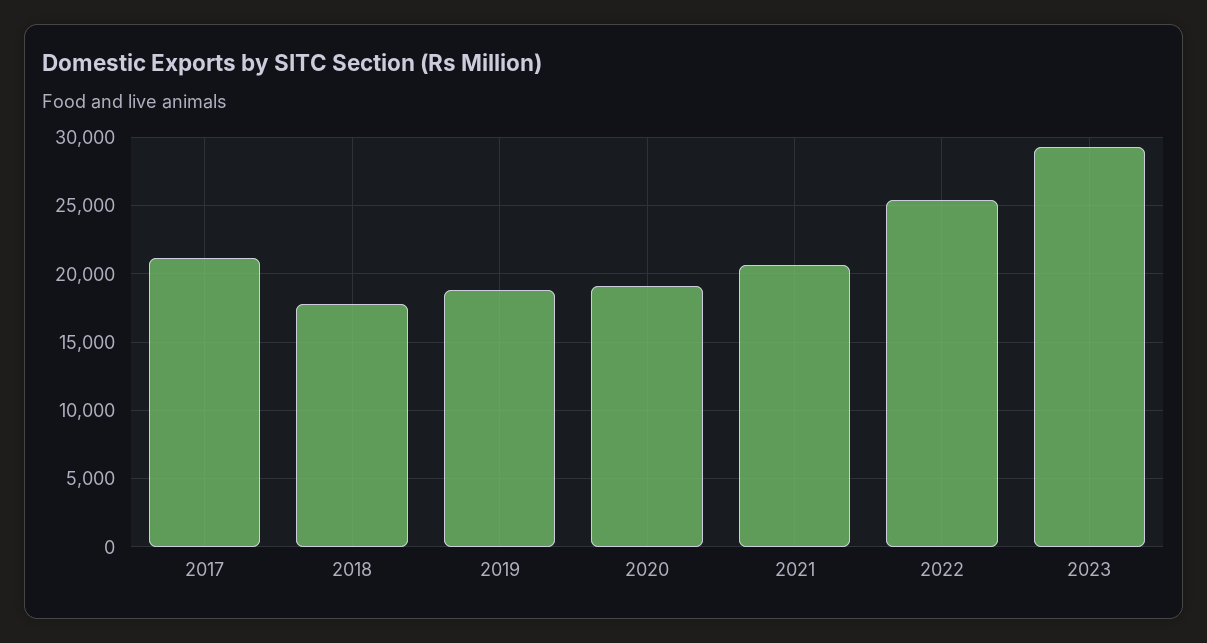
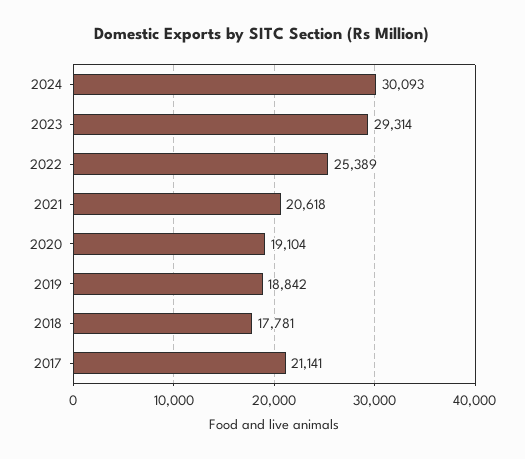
2024: none -> 30093

